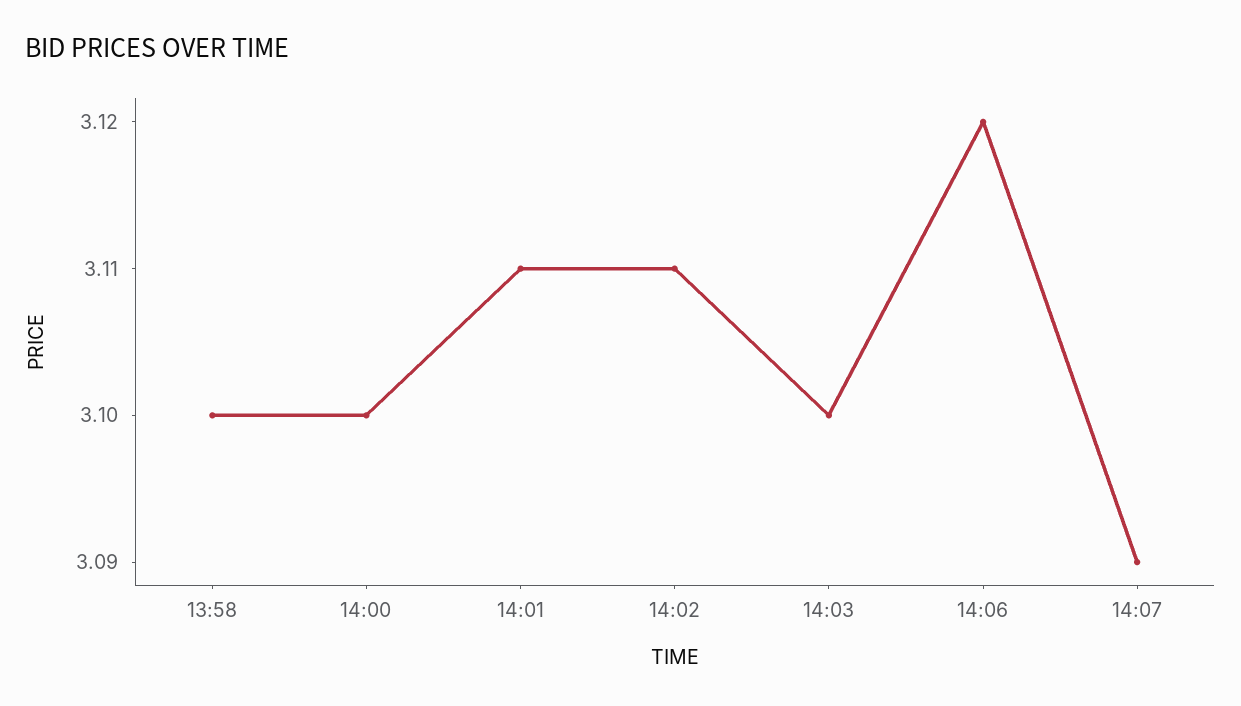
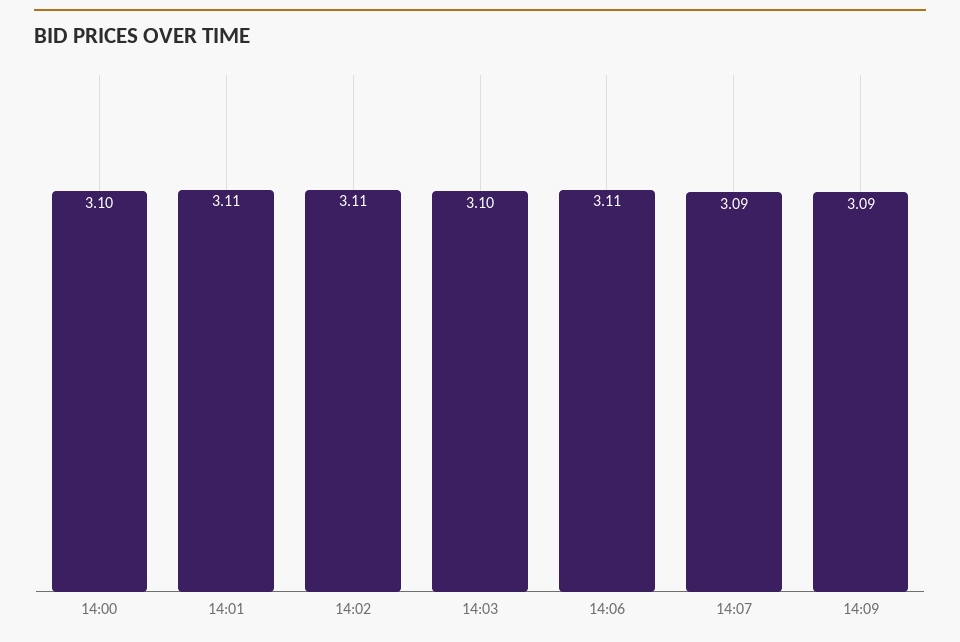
13:58: 3.1 -> none
14:06: 3.12 -> 3.11
14:09: none -> 3.09

